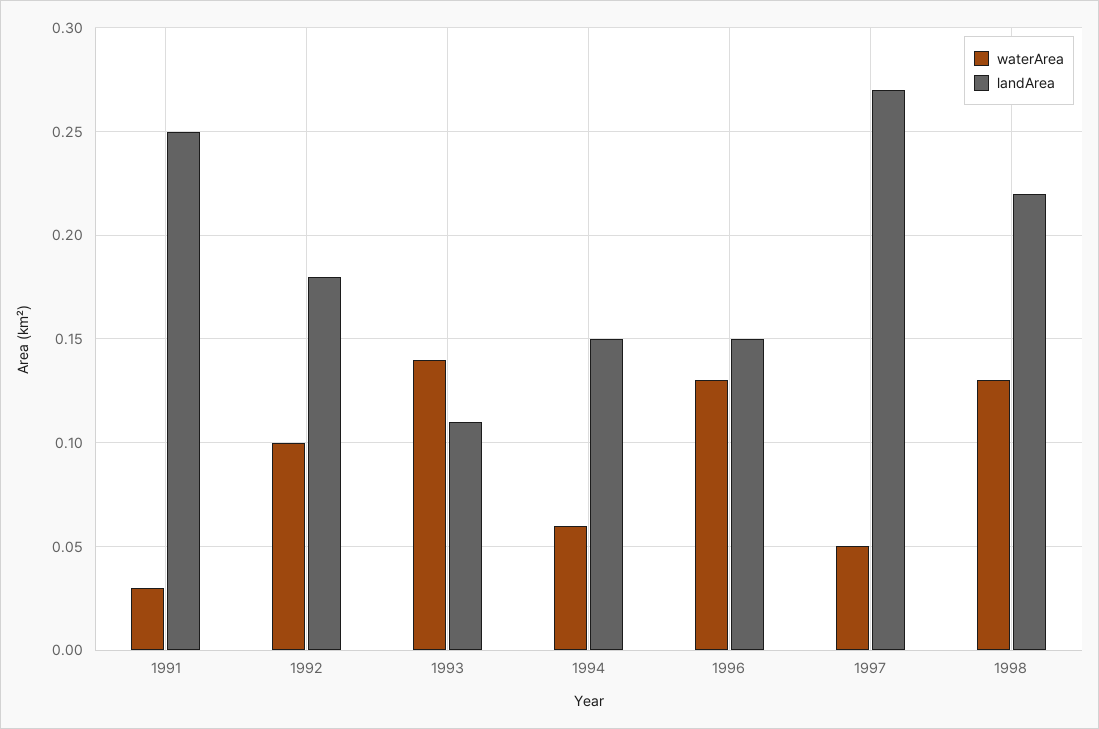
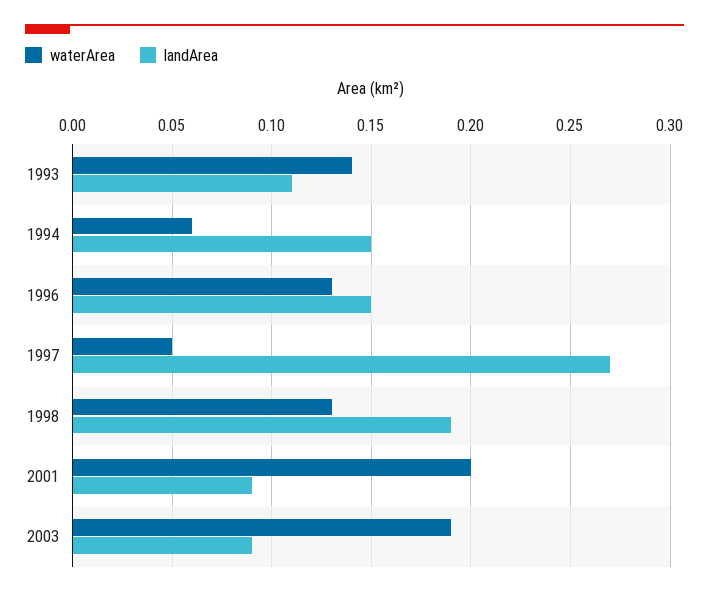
waterArea, 1991: 0.03 -> none
landArea, 1991: 0.25 -> none
waterArea, 1992: 0.1 -> none
landArea, 1992: 0.18 -> none
landArea, 1998: 0.22 -> 0.19
waterArea, 2001: none -> 0.2
landArea, 2001: none -> 0.09
waterArea, 2003: none -> 0.19
landArea, 2003: none -> 0.09

